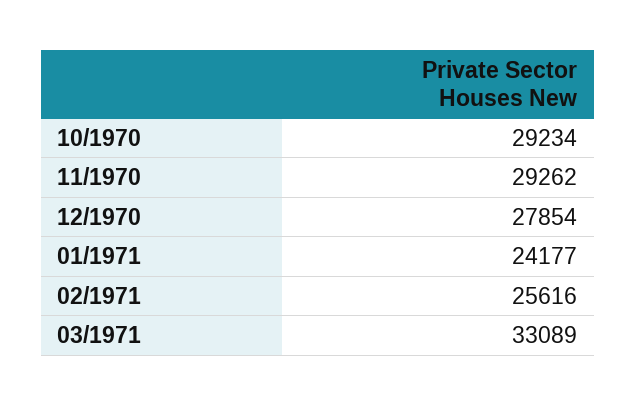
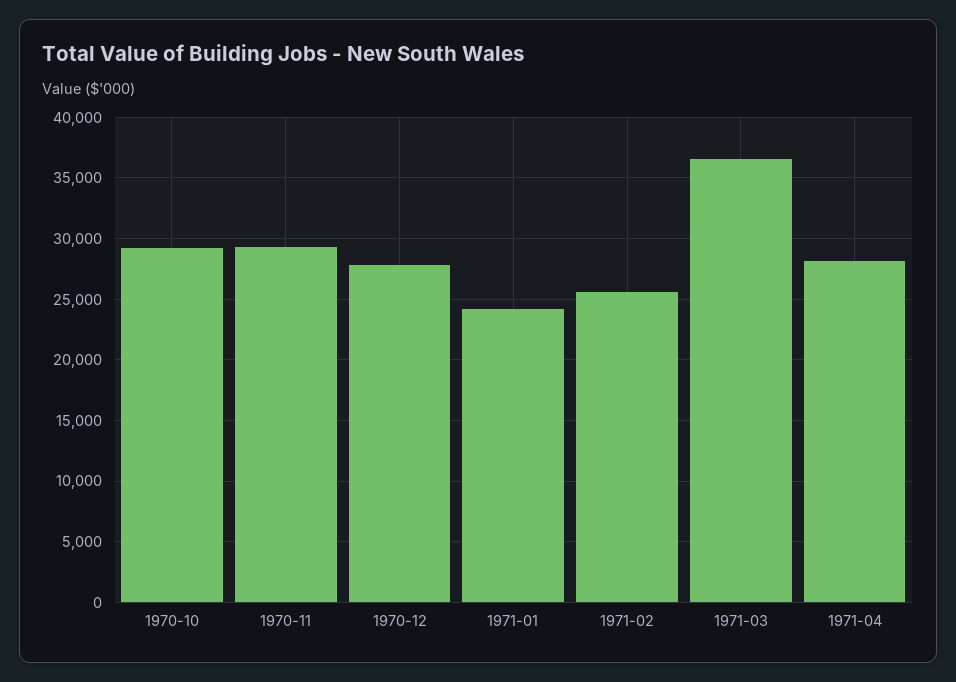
03/1971: 33089 -> 36500
1971-04: none -> 28000

